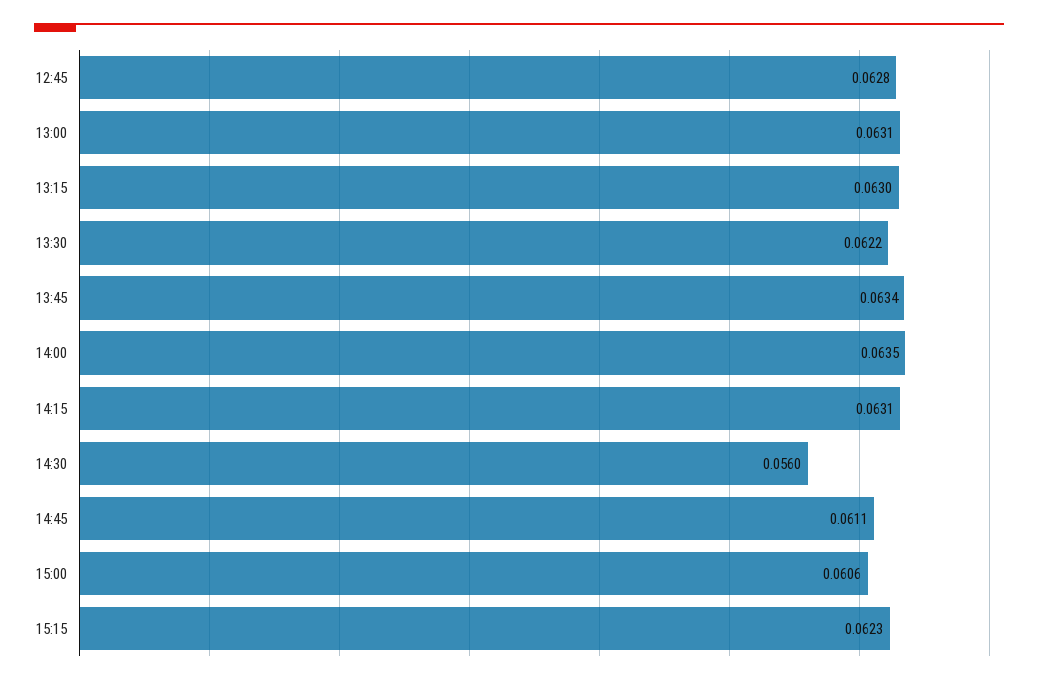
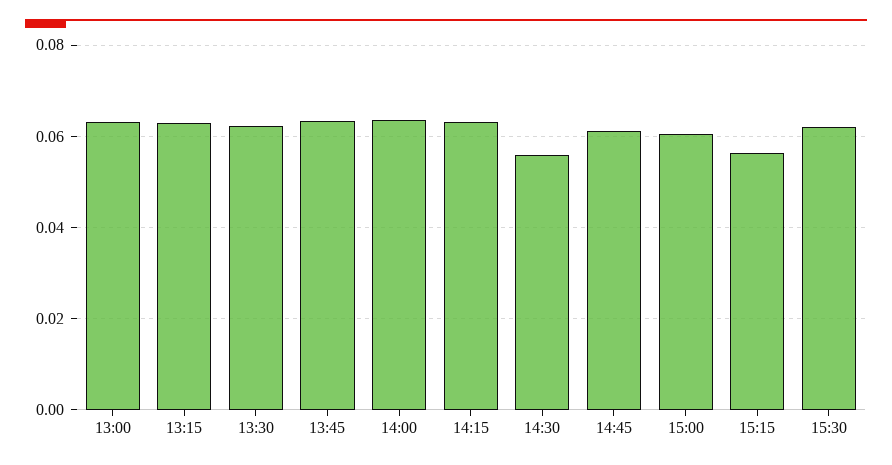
12:45: 0.0628 -> none
15:15: 0.0623 -> 0.056
15:30: none -> 0.062

